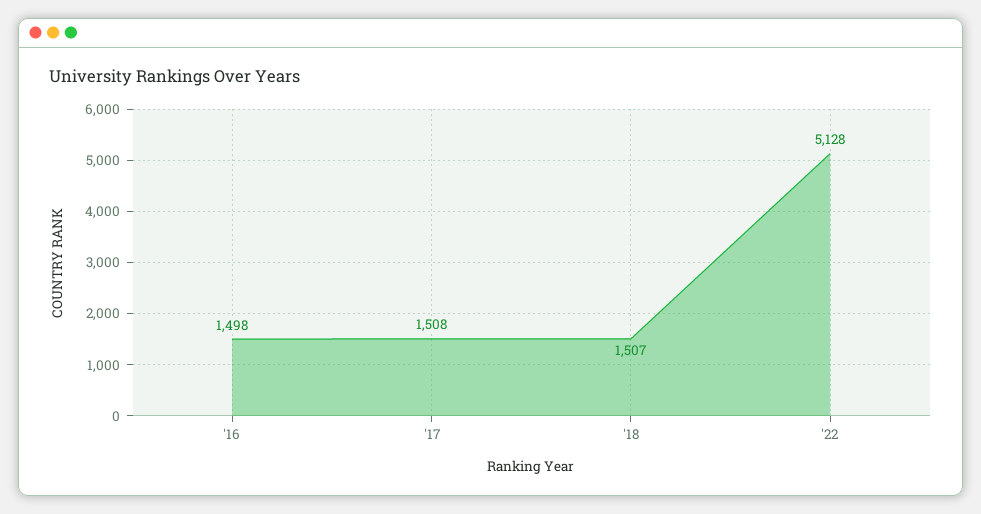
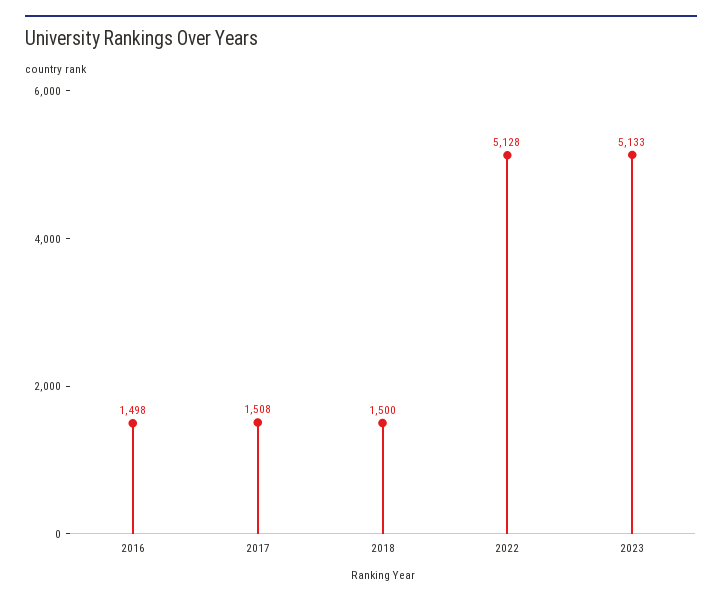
'18: 1507 -> 1500
2023: none -> 5133

